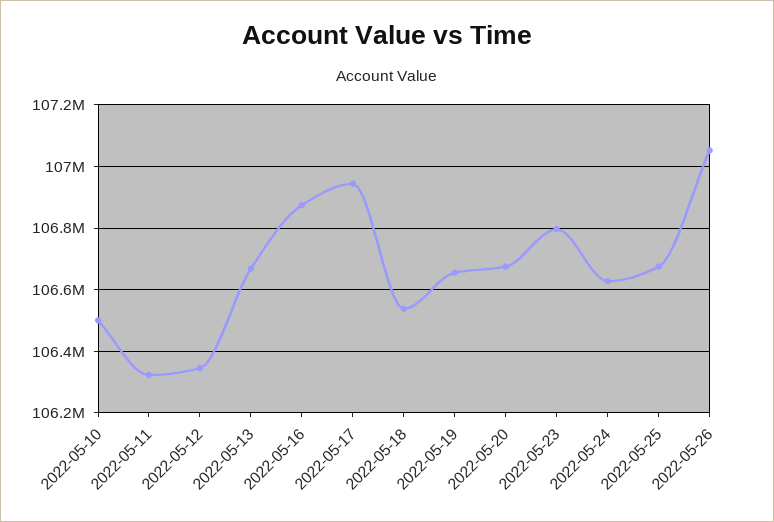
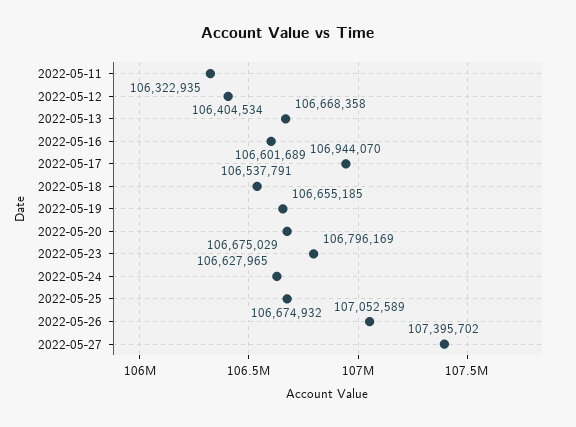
2022-05-10: 106500000 -> none
2022-05-12: 106340000 -> 106404534
2022-05-16: 106880000 -> 106601689
2022-05-27: none -> 107395702

